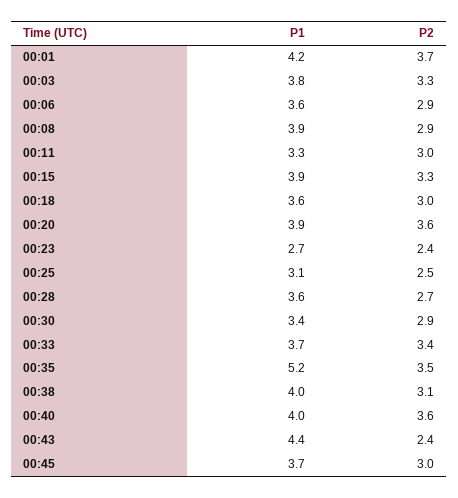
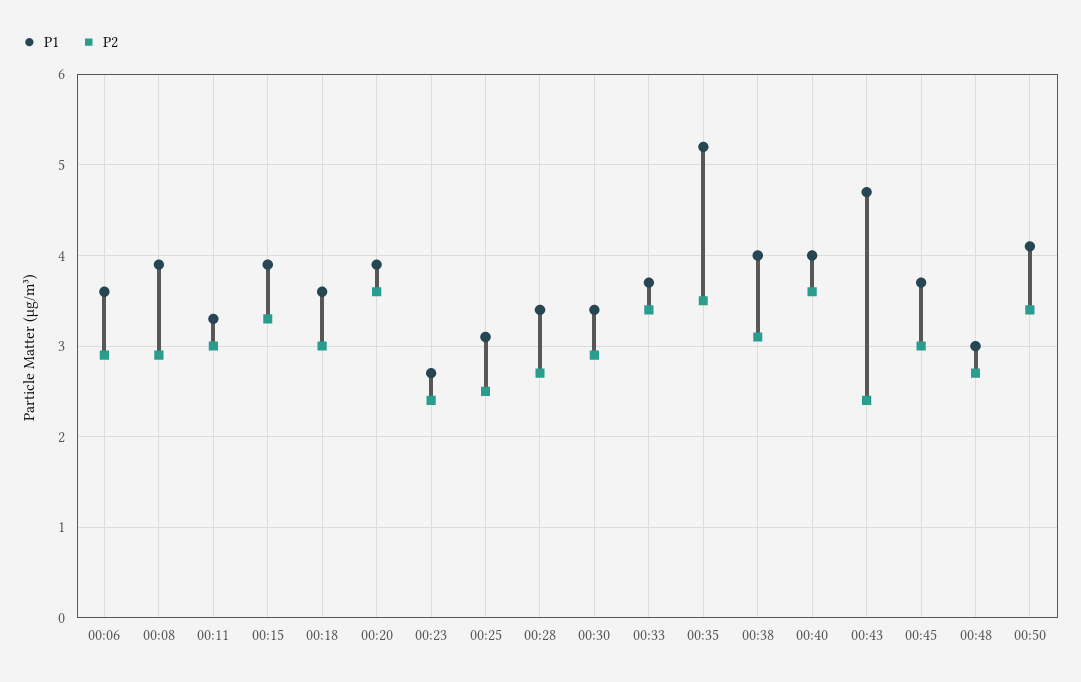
P1, 00:01: 4.2 -> none
P2, 00:01: 3.7 -> none
P1, 00:03: 3.8 -> none
P2, 00:03: 3.3 -> none
P1, 00:28: 3.6 -> 3.4
P1, 00:43: 4.4 -> 4.7
P1, 00:48: none -> 3
P2, 00:48: none -> 2.7
P1, 00:50: none -> 4.1
P2, 00:50: none -> 3.4

